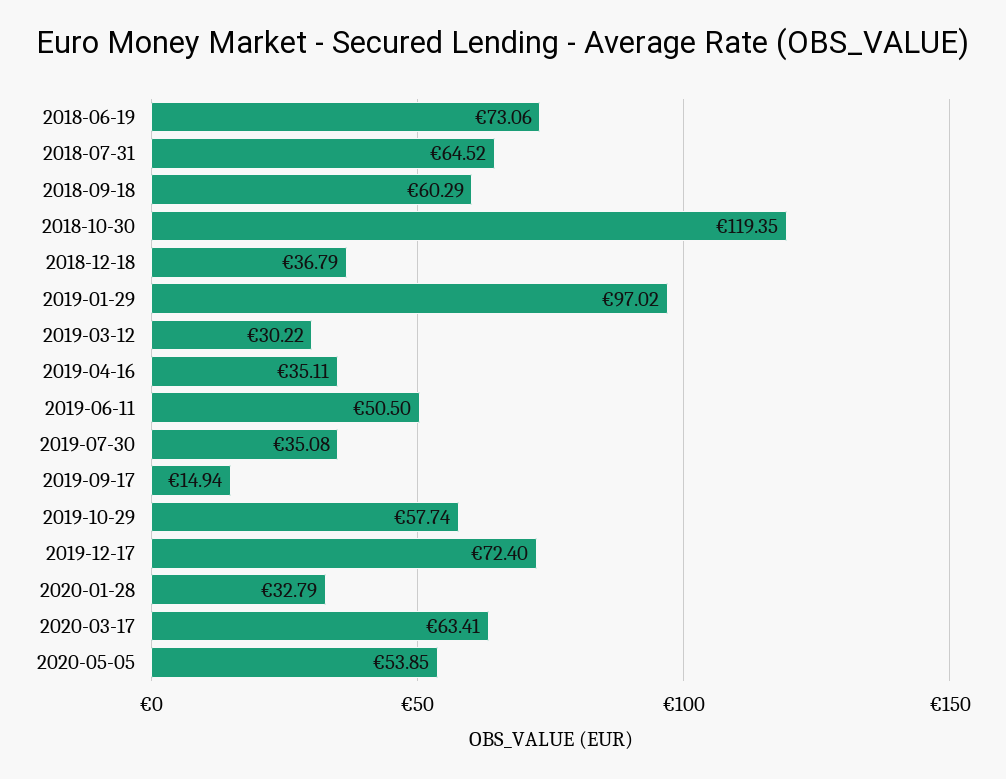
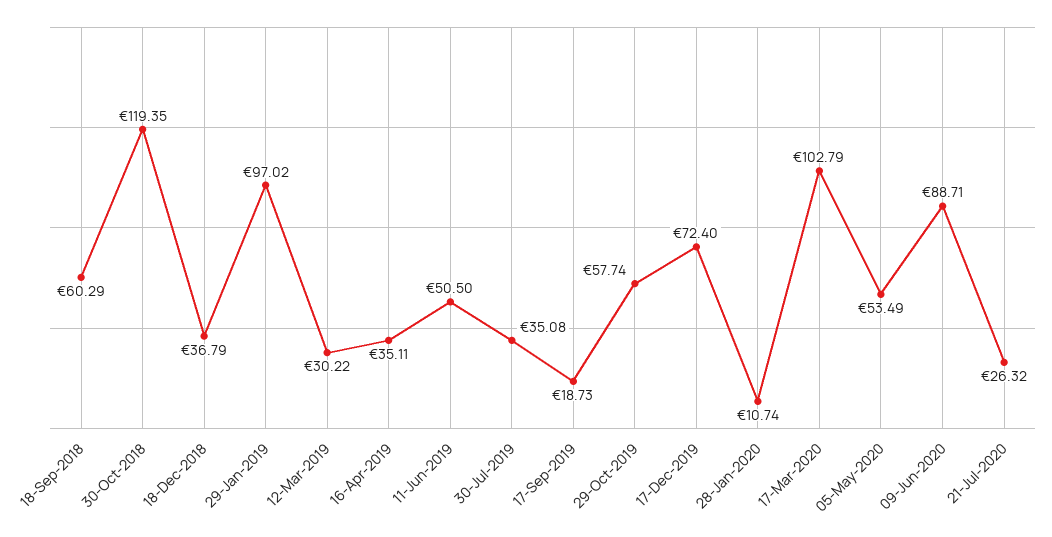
2018-06-19: 73.06 -> none
2018-07-31: 64.52 -> none
2019-09-17: 14.94 -> 18.73
2020-01-28: 32.79 -> 10.74
2020-03-17: 63.41 -> 102.79
2020-05-05: 53.85 -> 53.49
09-Jun-2020: none -> 88.71
21-Jul-2020: none -> 26.32

